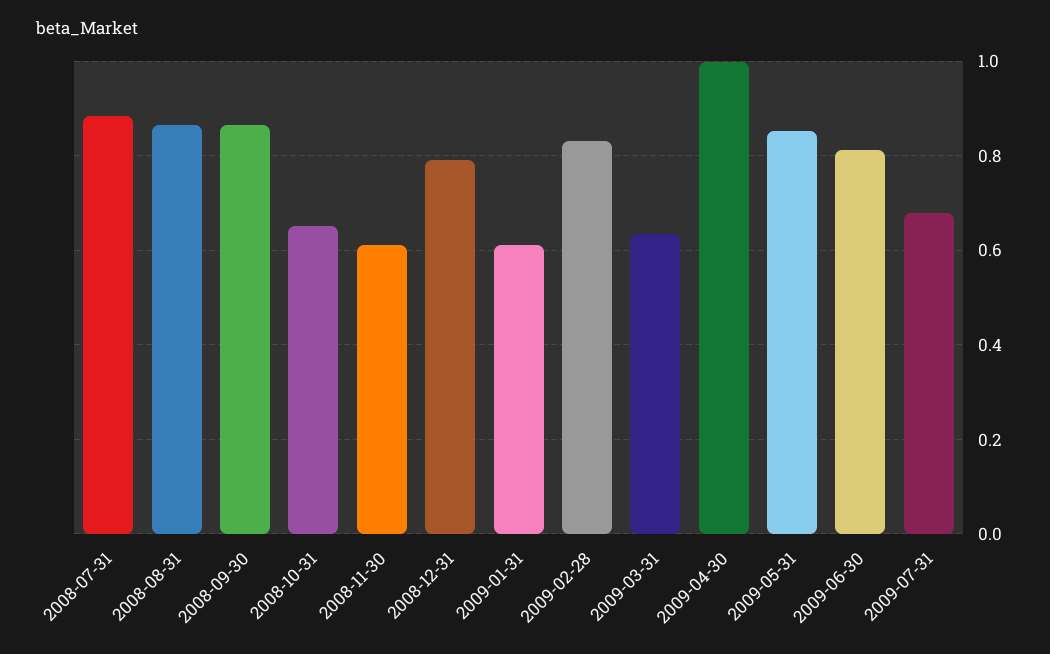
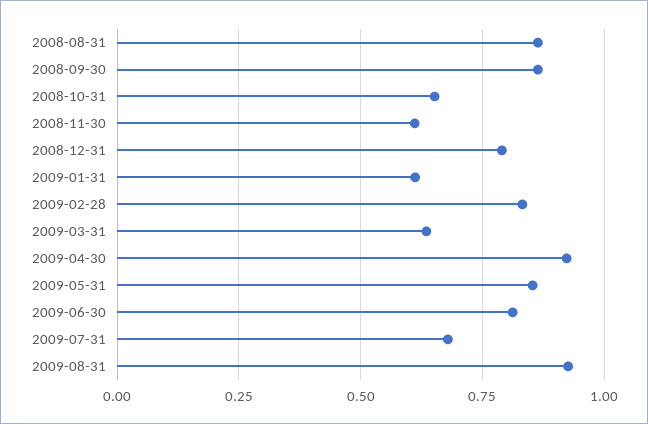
2008-07-31: 0.88 -> none
2009-04-30: 1 -> 0.925
2009-08-31: none -> 0.925

